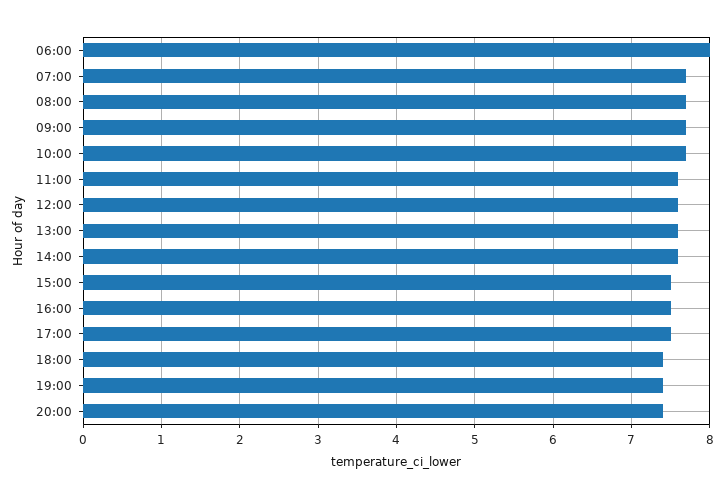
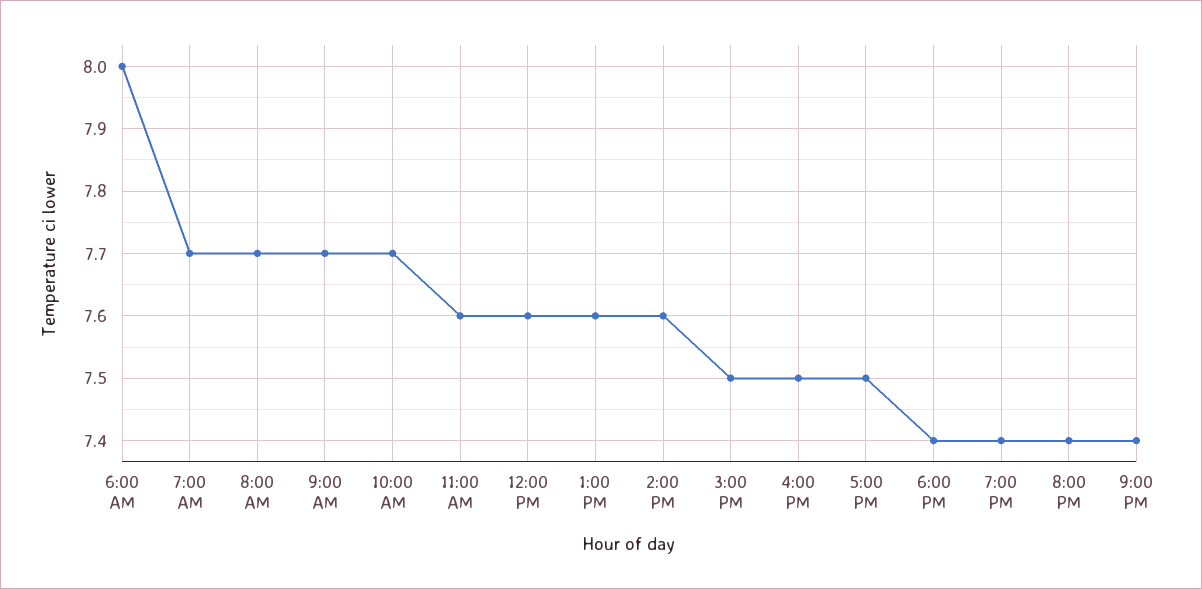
9:00 PM: none -> 7.4

